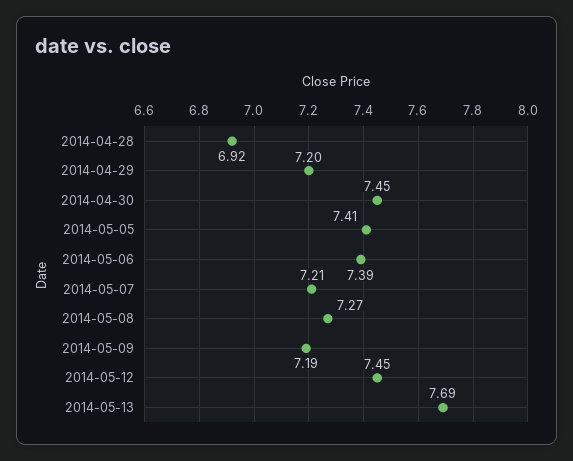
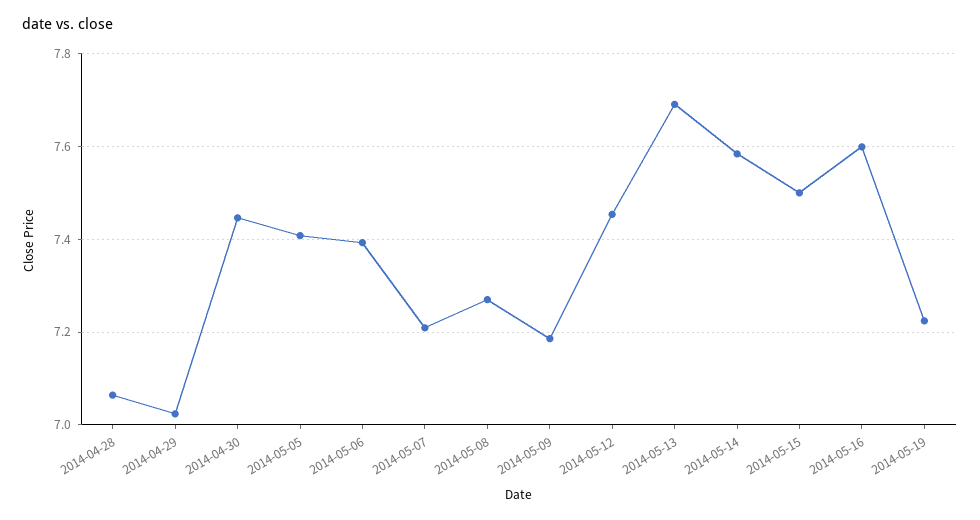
2014-04-28: 6.92 -> 7.06
2014-04-29: 7.2 -> 7.02
2014-05-14: none -> 7.58
2014-05-15: none -> 7.5
2014-05-16: none -> 7.6
2014-05-19: none -> 7.22

